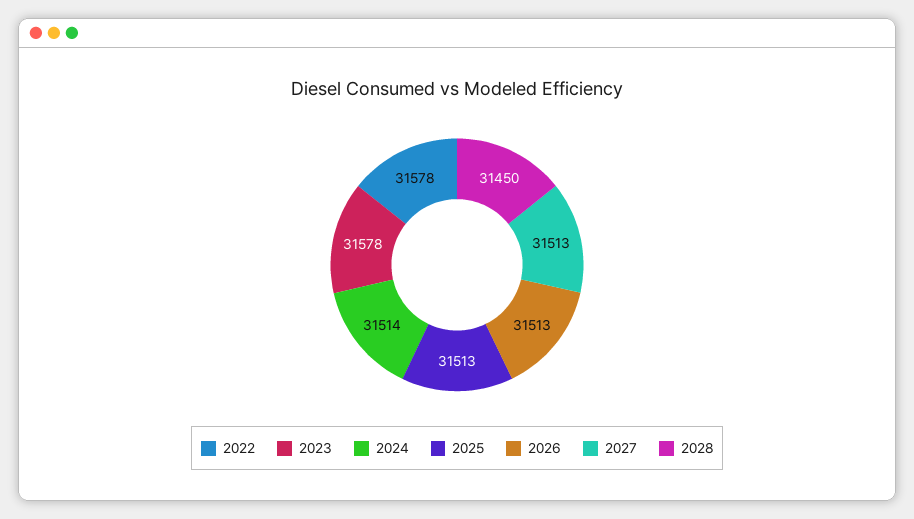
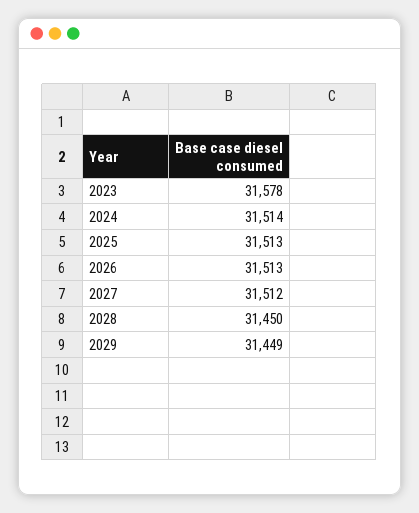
2022: 31578 -> none
2027: 31513 -> 31512
2029: none -> 31449

